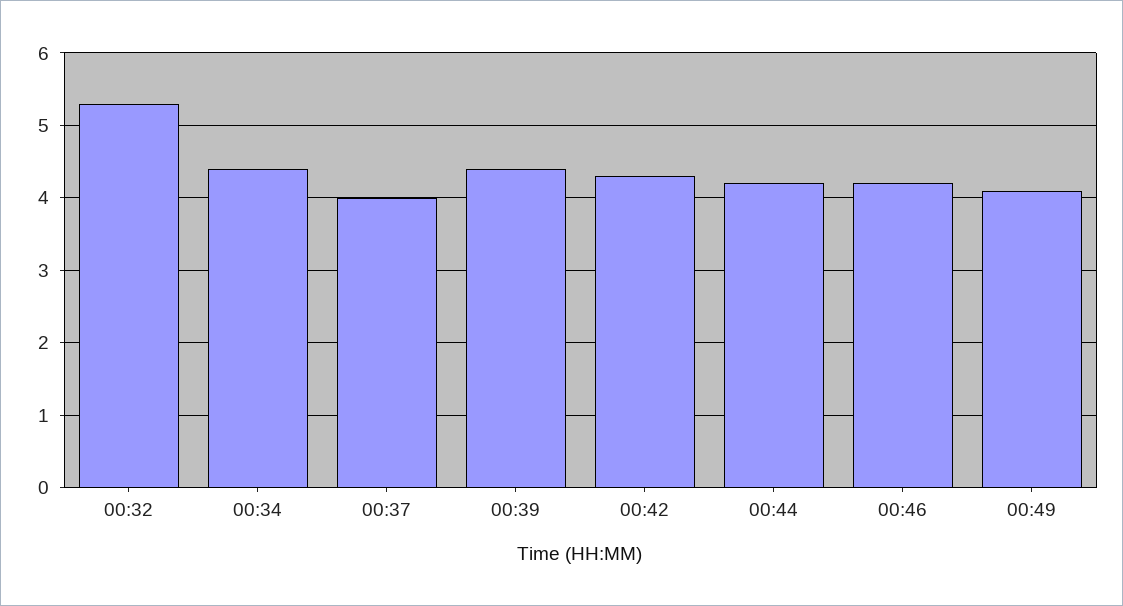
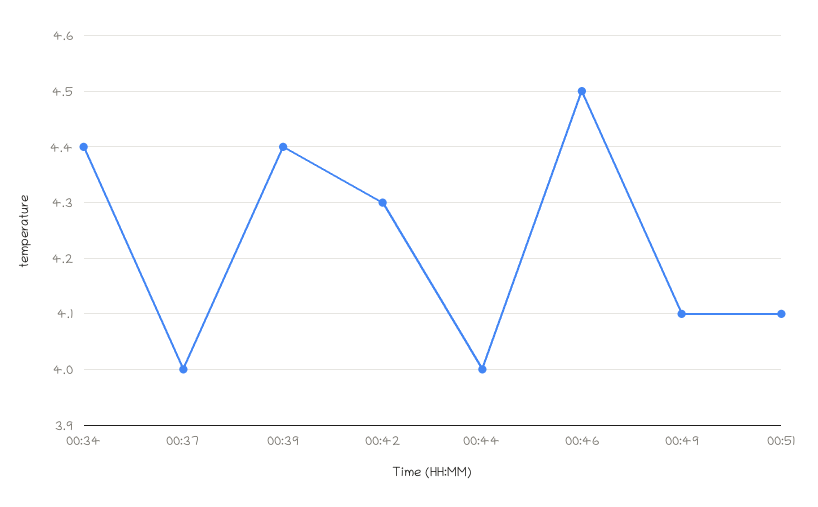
00:32: 5.3 -> none
00:44: 4.2 -> 4
00:46: 4.2 -> 4.5
00:51: none -> 4.1

